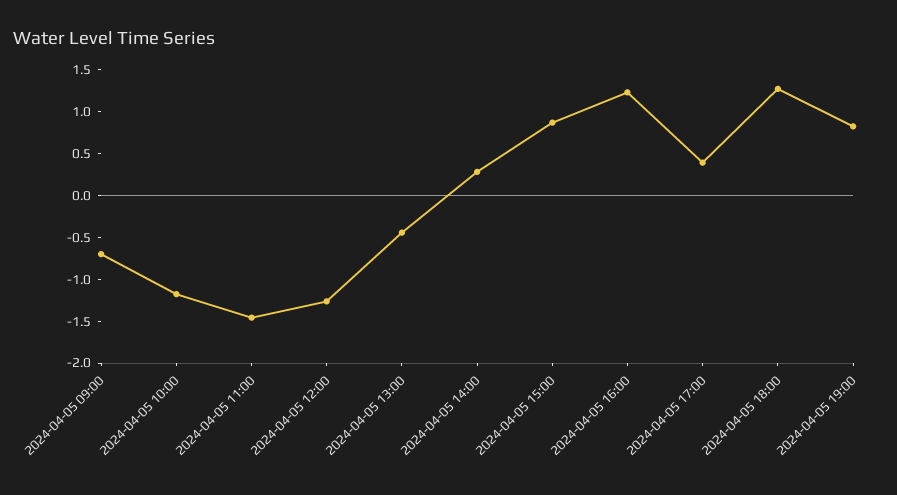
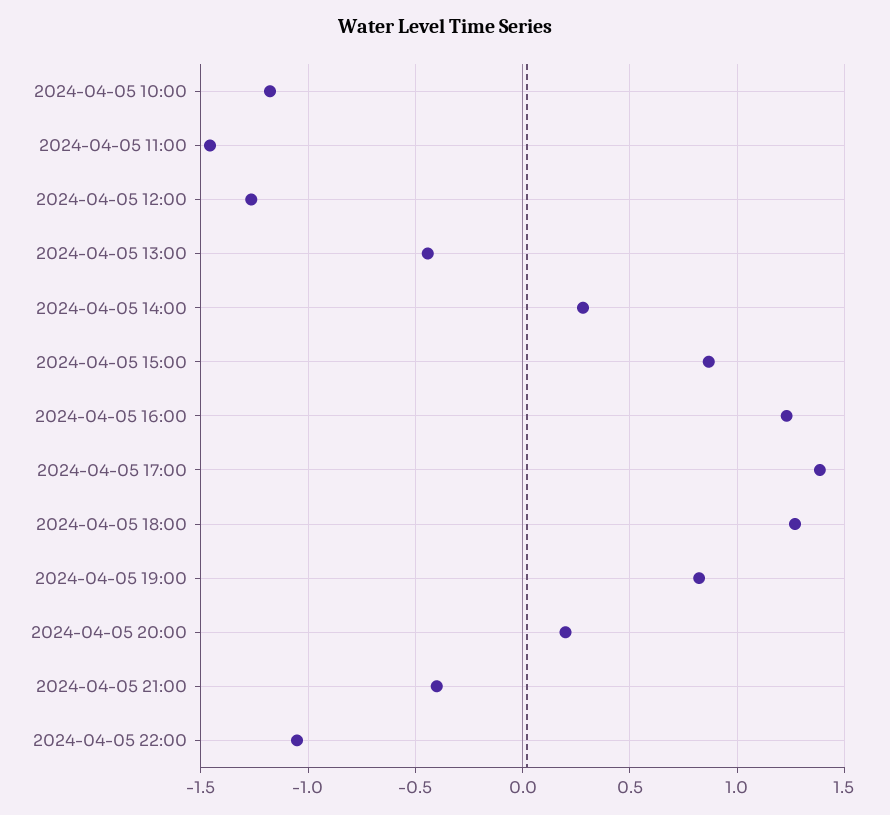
2024-04-05 09:00: -0.7 -> none
2024-04-05 17:00: 0.4 -> 1.4
2024-04-05 20:00: none -> 0.2
2024-04-05 21:00: none -> -0.4
2024-04-05 22:00: none -> -1.05

